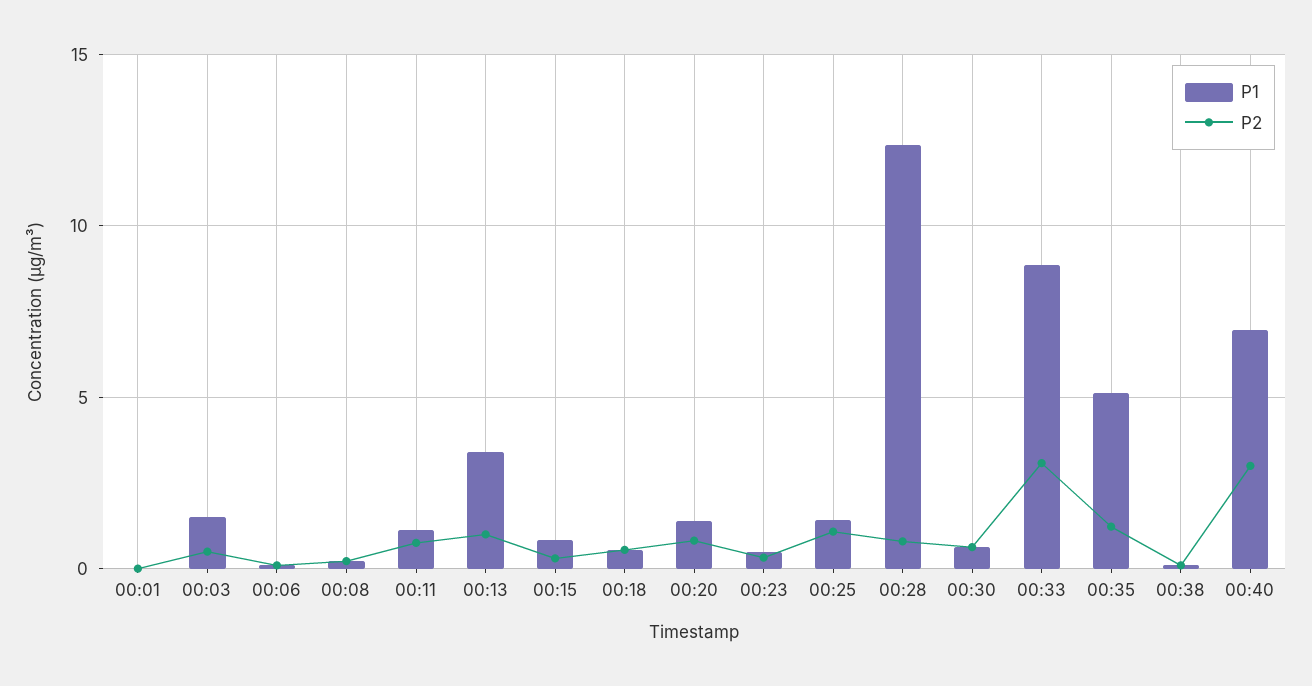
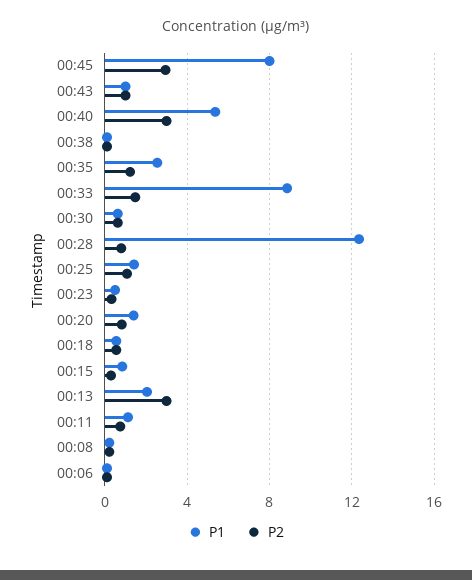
P1, 00:01: 0 -> none
P2, 00:01: 0 -> none
P1, 00:03: 1.5 -> none
P2, 00:03: 0.5 -> none
P1, 00:13: 3.5 -> 2
P2, 00:13: 1 -> 3
P2, 00:33: 3 -> 1.5
P1, 00:35: 5 -> 2.5
P1, 00:40: 7 -> 5.5
P1, 00:45: none -> 8
P2, 00:45: none -> 3
P1, 00:43: none -> 1
P2, 00:43: none -> 1

